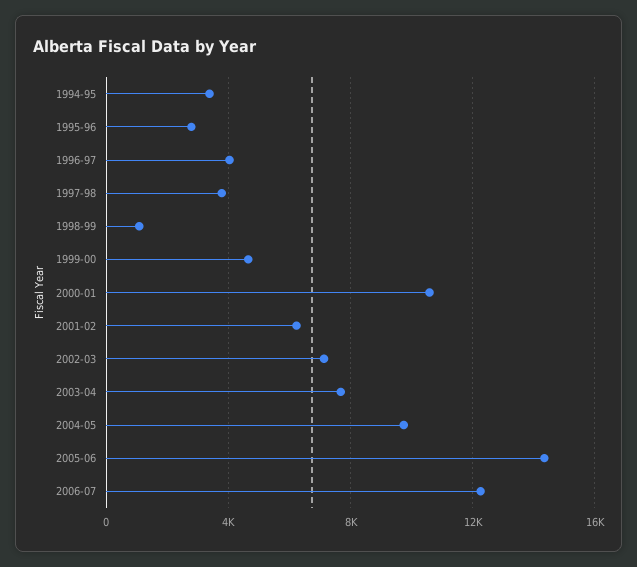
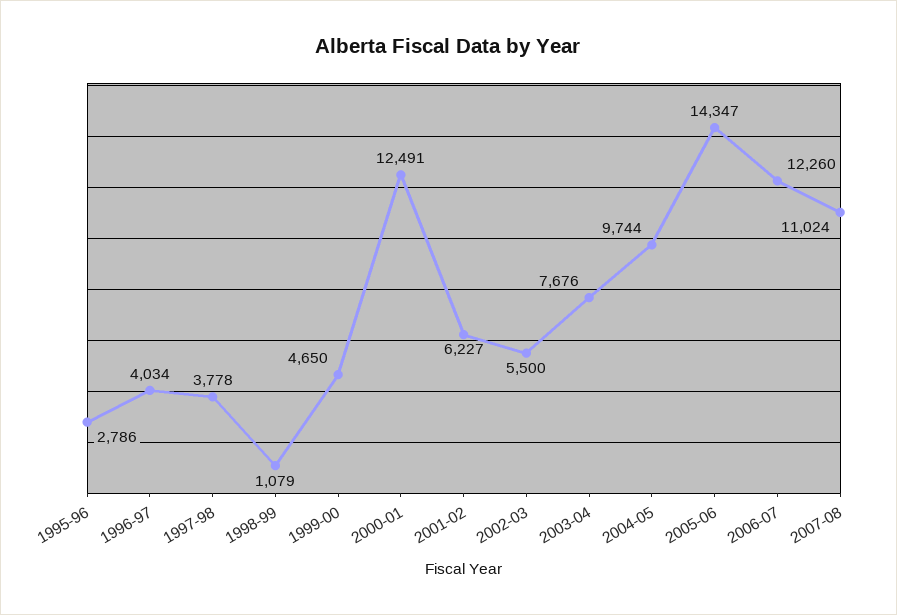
1994-95: 3500 -> none
2000-01: 10500 -> 12491
2002-03: 7000 -> 5500
2007-08: none -> 11024

